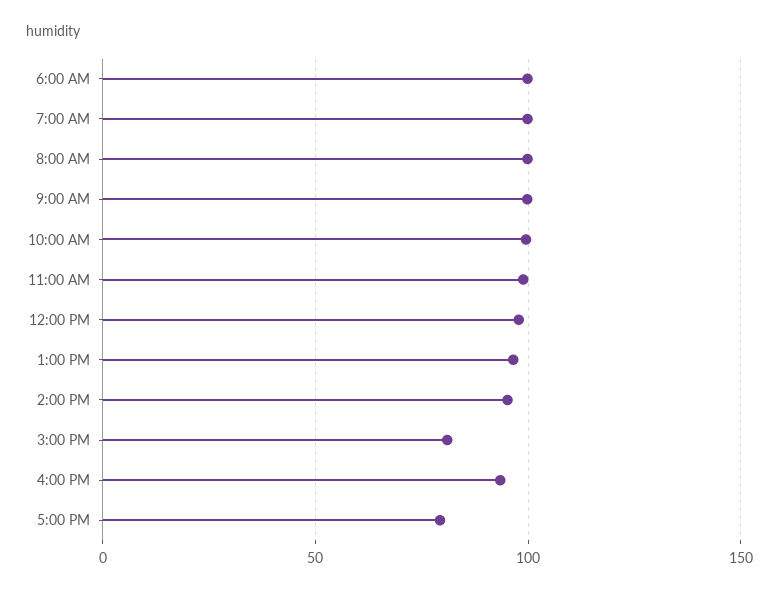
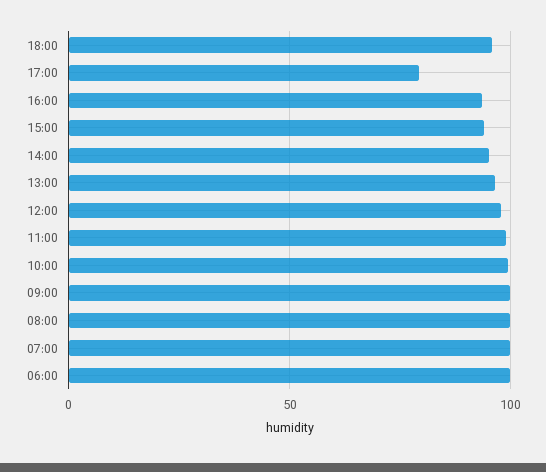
3:00 PM: 80 -> 95
18:00: none -> 95

